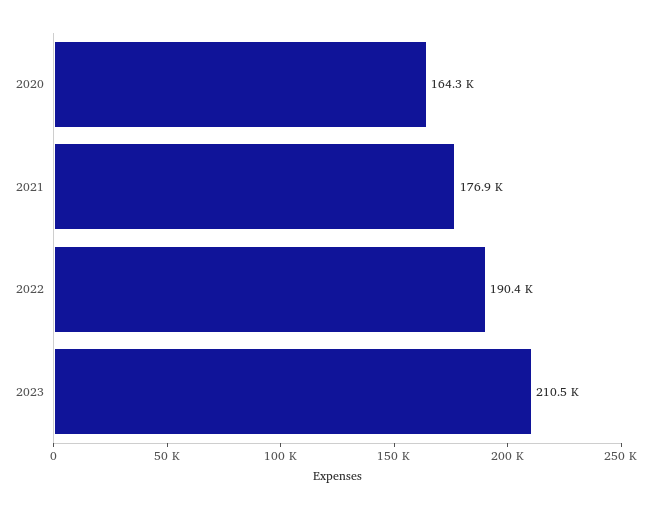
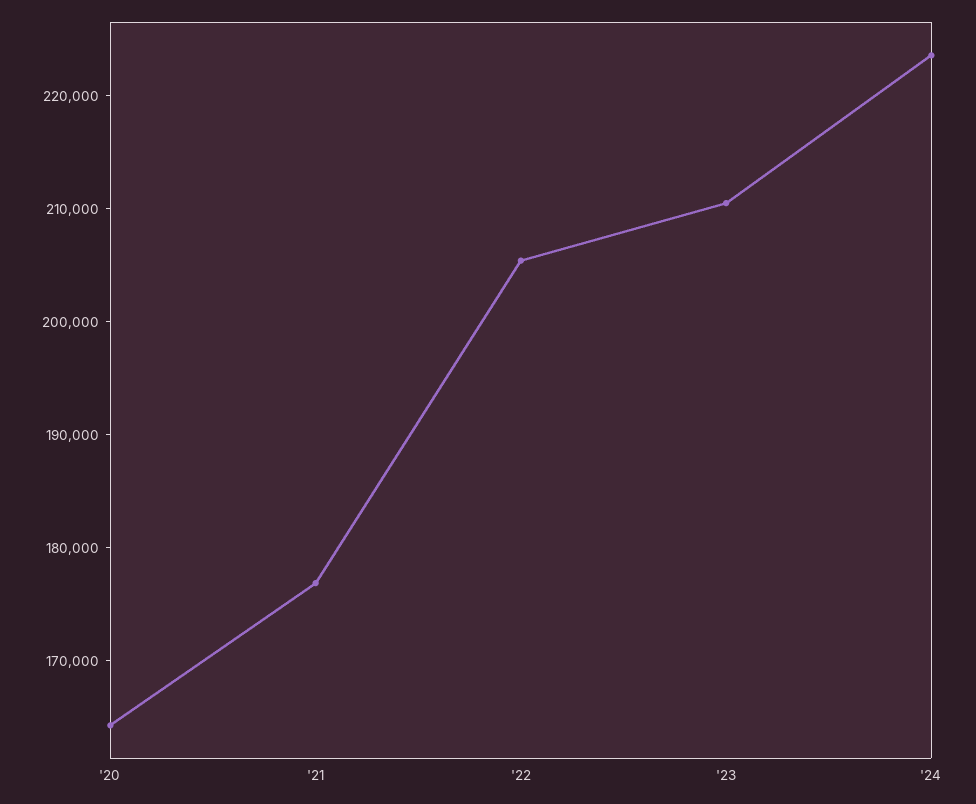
2022: 190400 -> 206000
'24: none -> 224000

